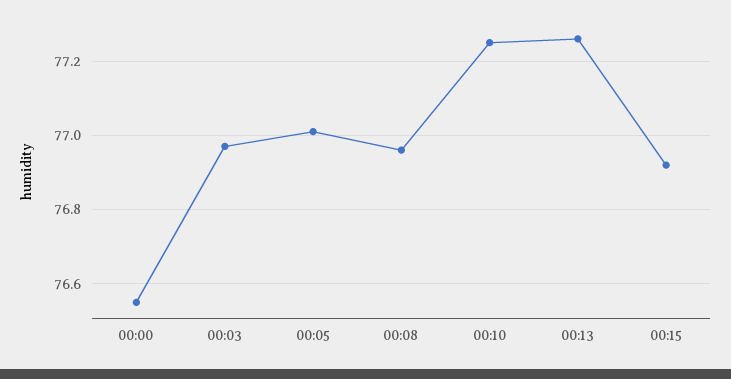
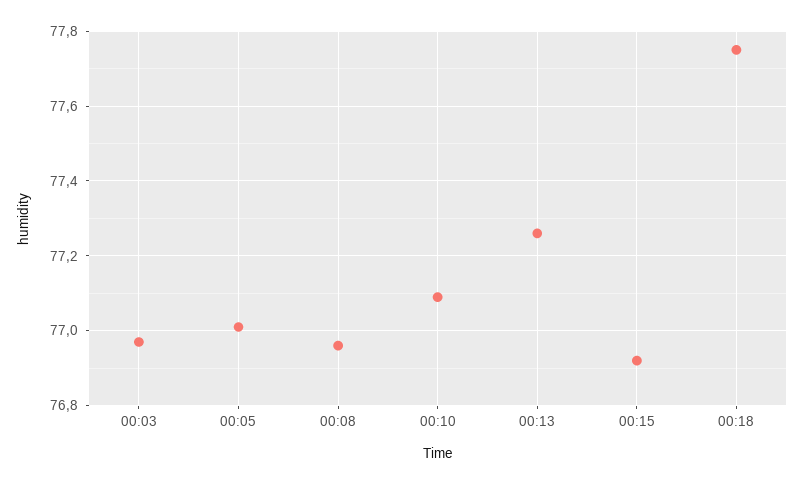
00:00: 76.55 -> none
00:10: 77.25 -> 77.1
00:18: none -> 77.75

